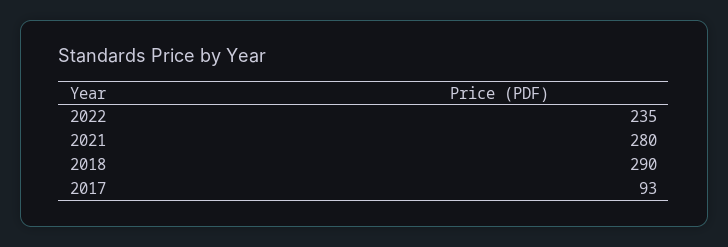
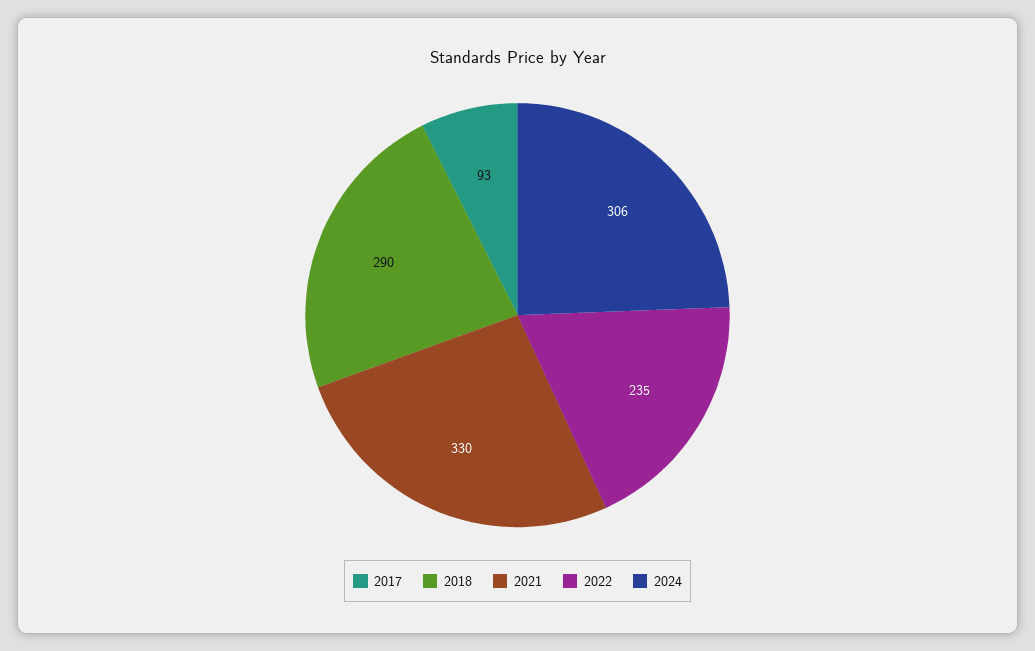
2021: 280 -> 330
2024: none -> 306

